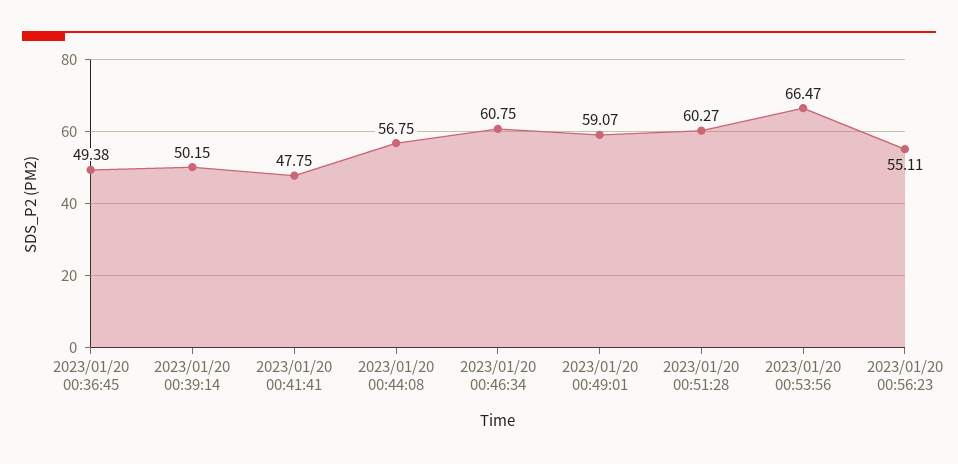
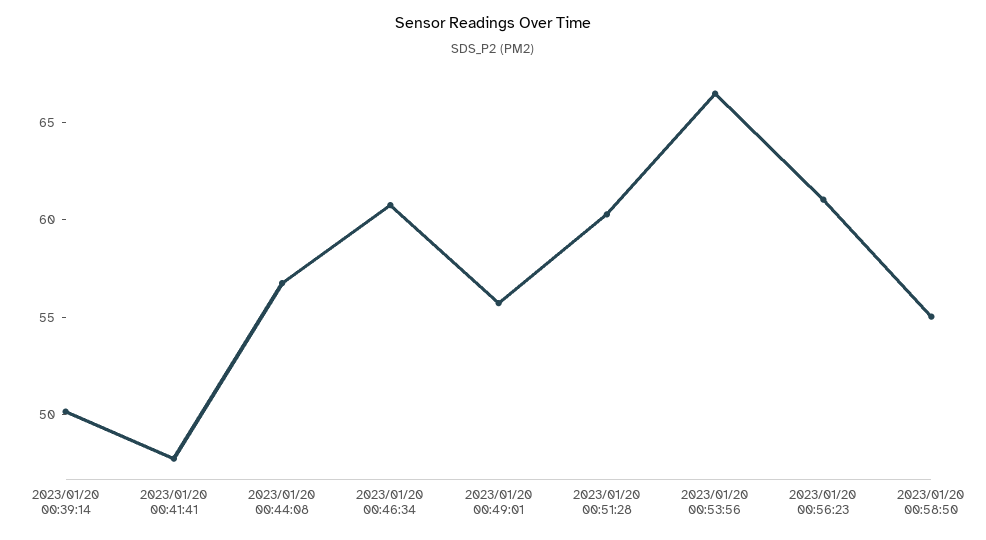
2023/01/20 00:36:45: 49.38 -> none
2023/01/20 00:49:01: 59.07 -> 56
2023/01/20 00:56:23: 55.11 -> 61
2023/01/20 00:58:50: none -> 55

